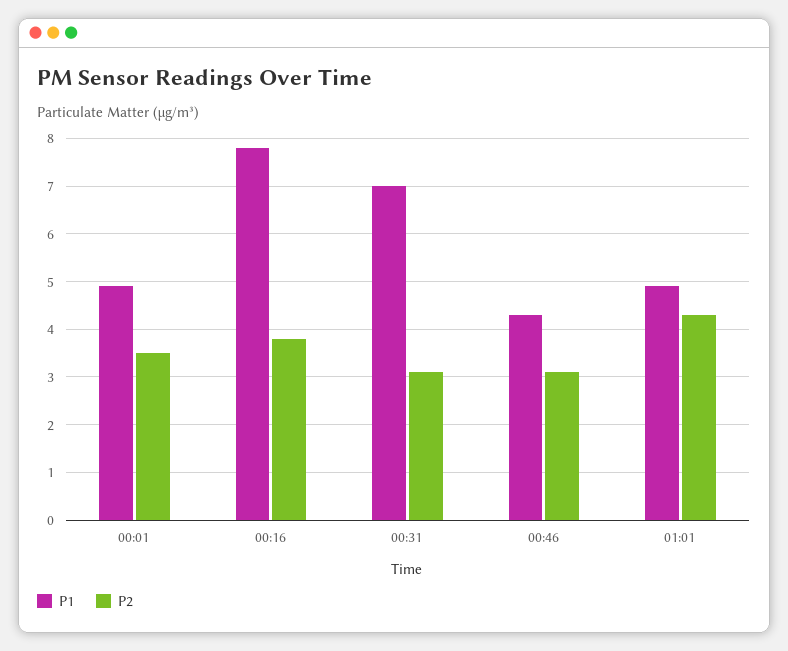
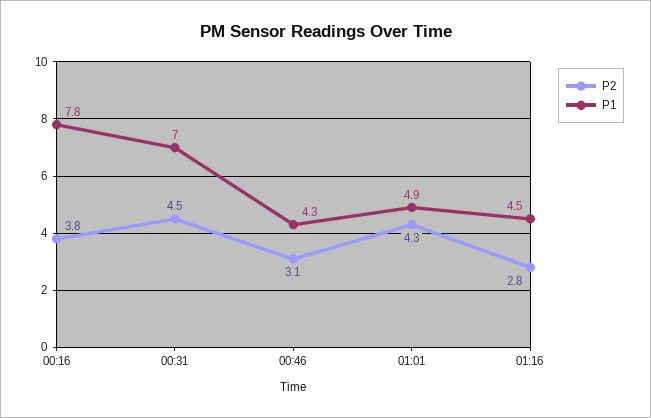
P1, 00:01: 5 -> none
P2, 00:01: 3.5 -> none
P2, 00:31: 3 -> 4.5
P2, 01:16: none -> 2.8
P1, 01:16: none -> 4.5

